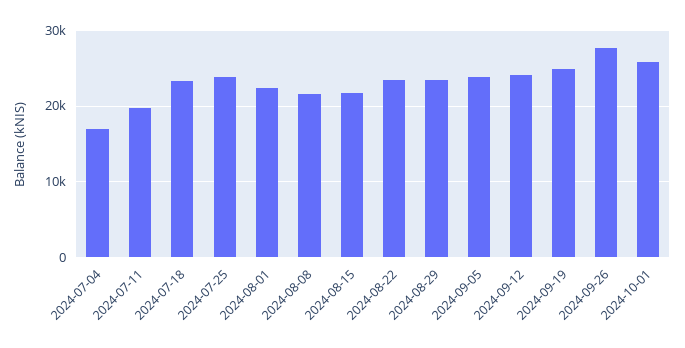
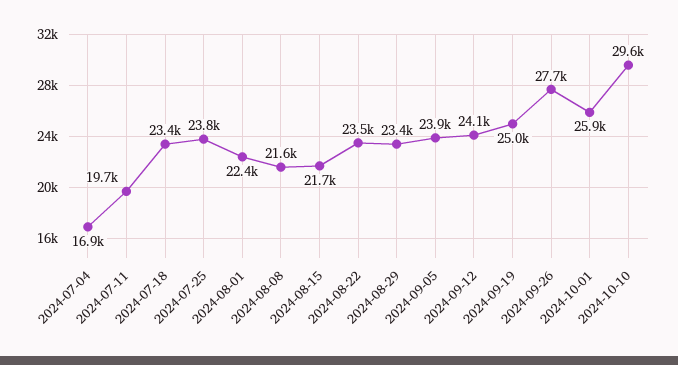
2024-10-10: none -> 29600

